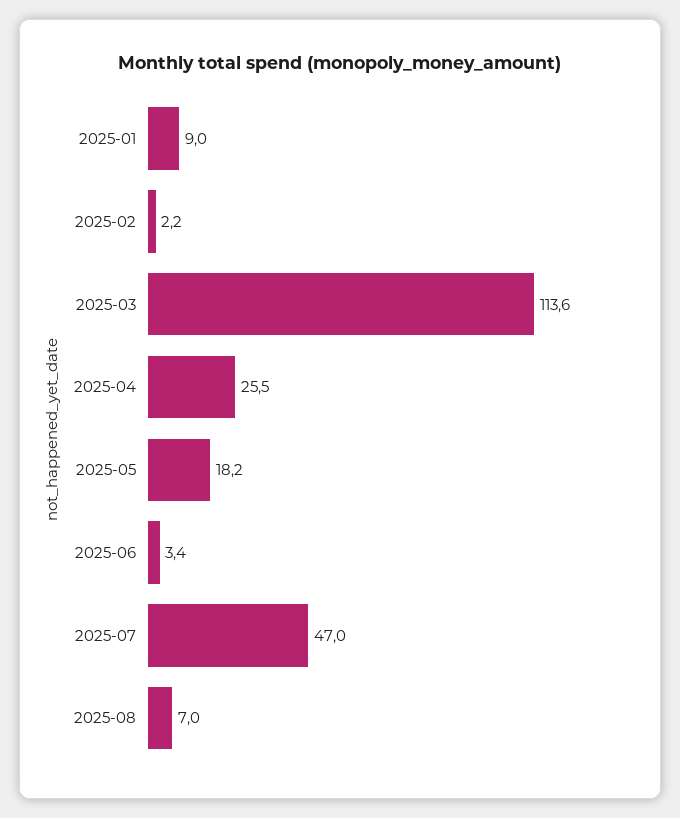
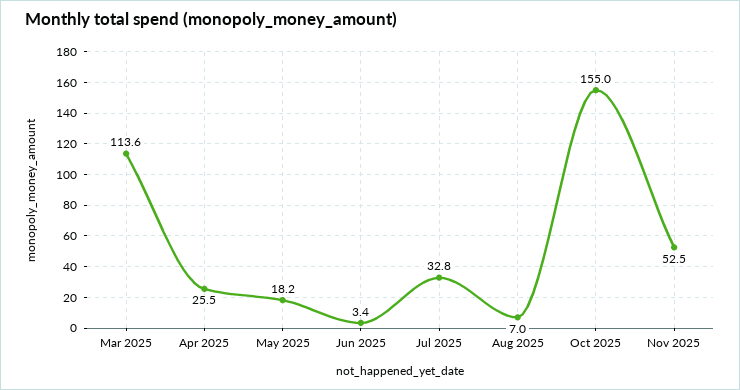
2025-01: 9 -> none
2025-02: 2.2 -> none
2025-07: 47 -> 32.8
Oct 2025: none -> 155
Nov 2025: none -> 52.5

